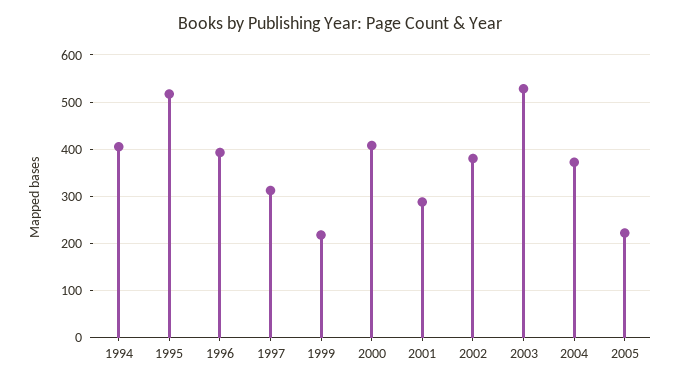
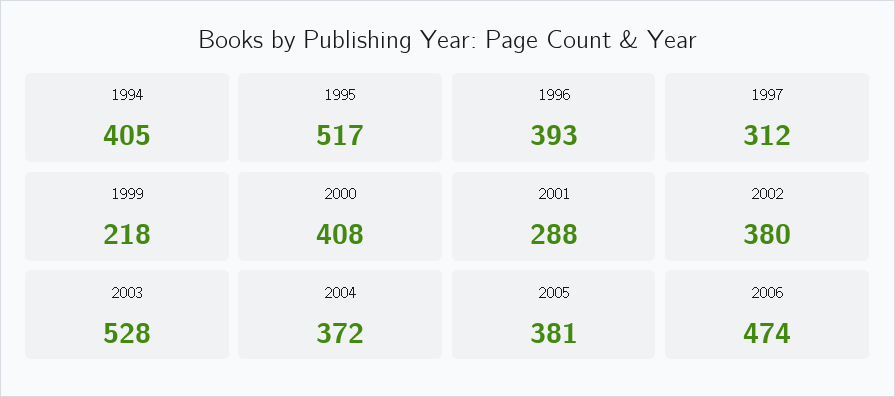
2005: 220 -> 381
2006: none -> 474

